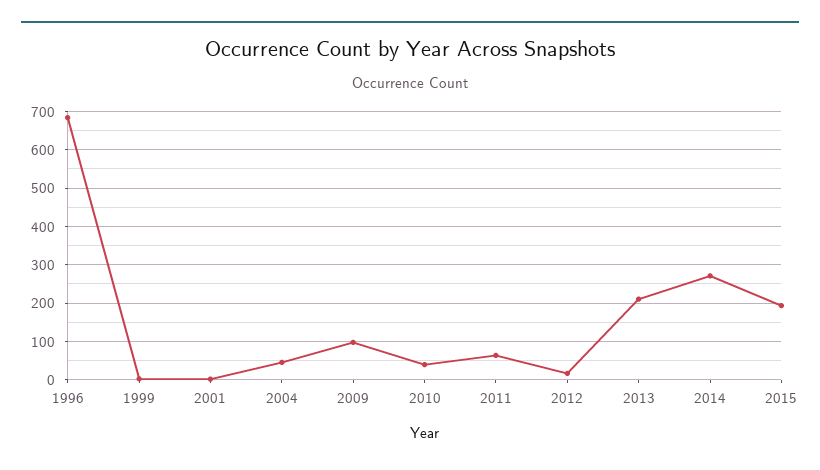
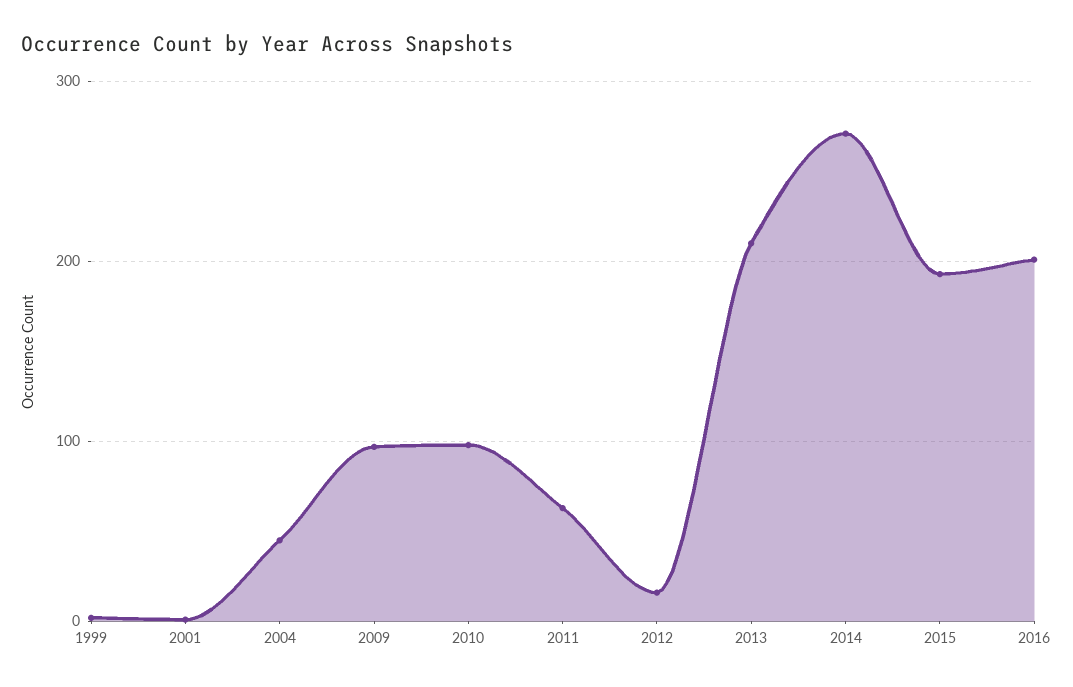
1996: 680 -> none
2010: 40 -> 100
2016: none -> 200

